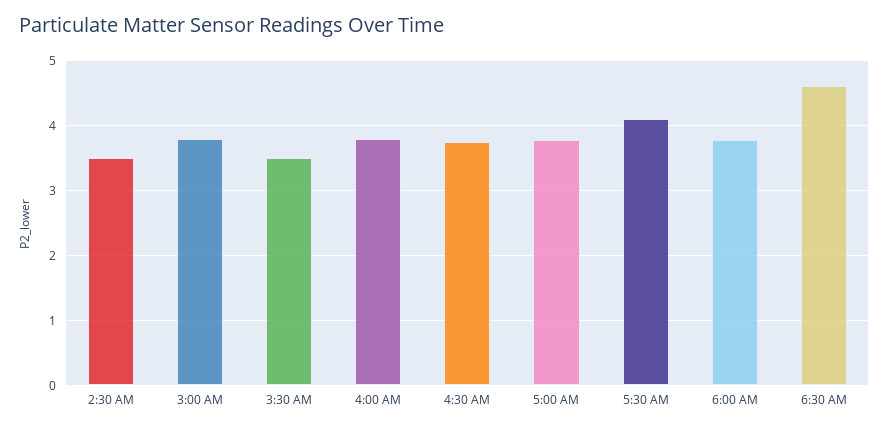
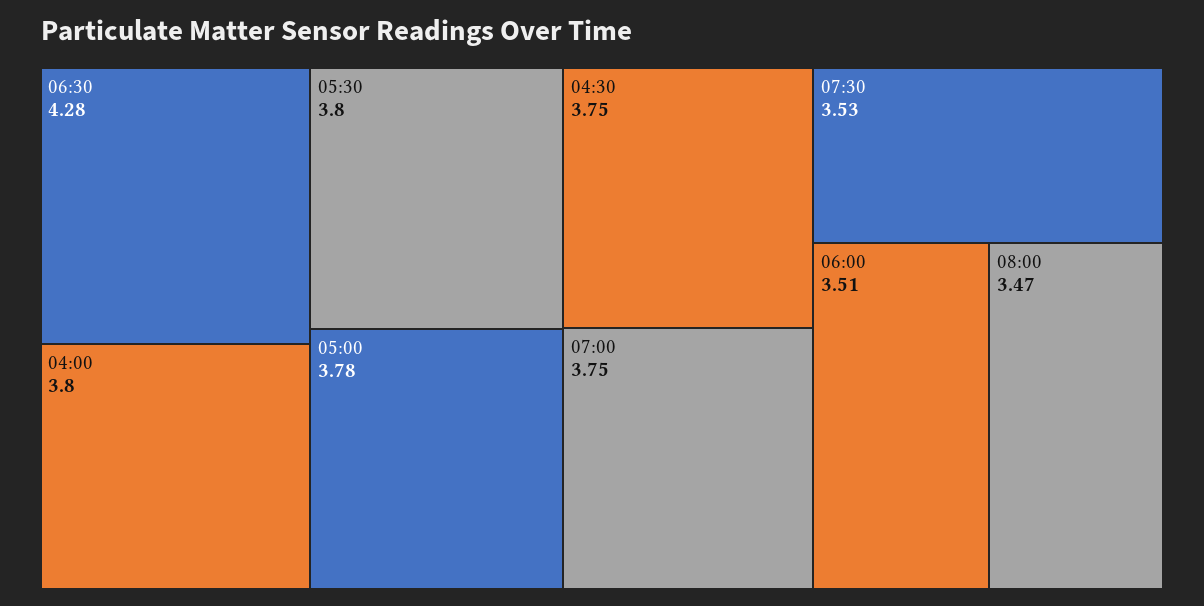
2:30 AM: 3.5 -> none
3:00 AM: 3.8 -> none
3:30 AM: 3.5 -> none
5:30 AM: 4.1 -> 3.8
6:00 AM: 3.8 -> 3.51
6:30 AM: 4.6 -> 4.28
07:00: none -> 3.75
07:30: none -> 3.53
08:00: none -> 3.47

